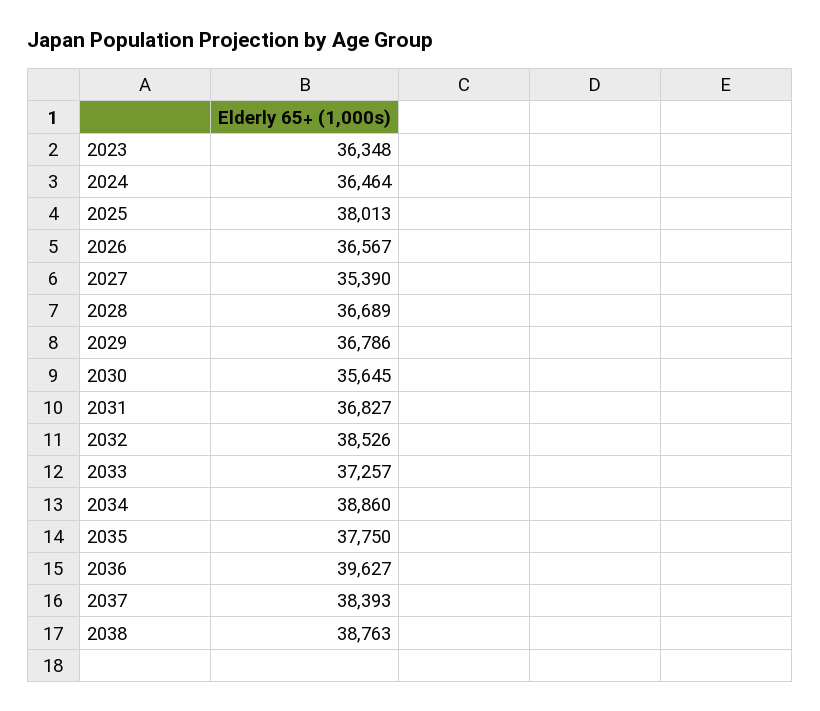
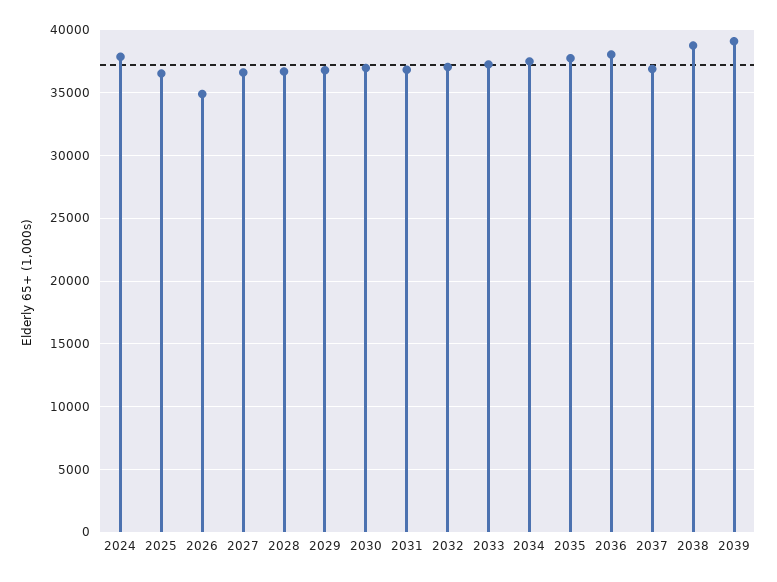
2023: 36348 -> none
2024: 36464 -> 38000
2025: 38013 -> 36500
2026: 36567 -> 35000
2027: 35390 -> 36500
2030: 35645 -> 37000
2032: 38526 -> 37000
2034: 38860 -> 37500
2036: 39627 -> 38000
2037: 38393 -> 37000
2039: none -> 39000

